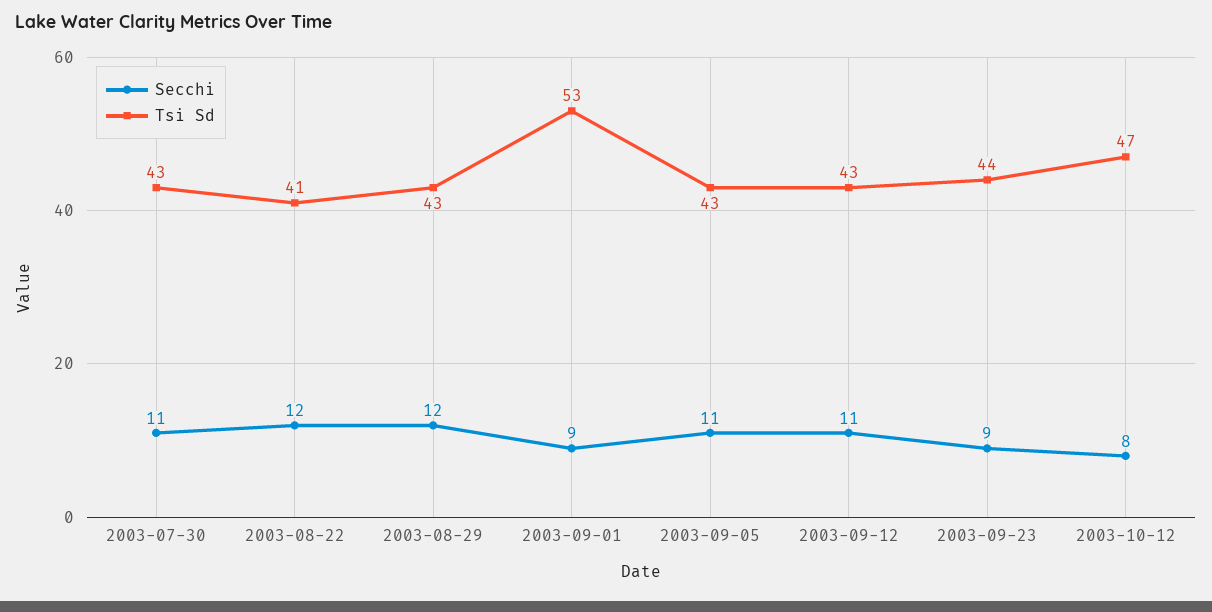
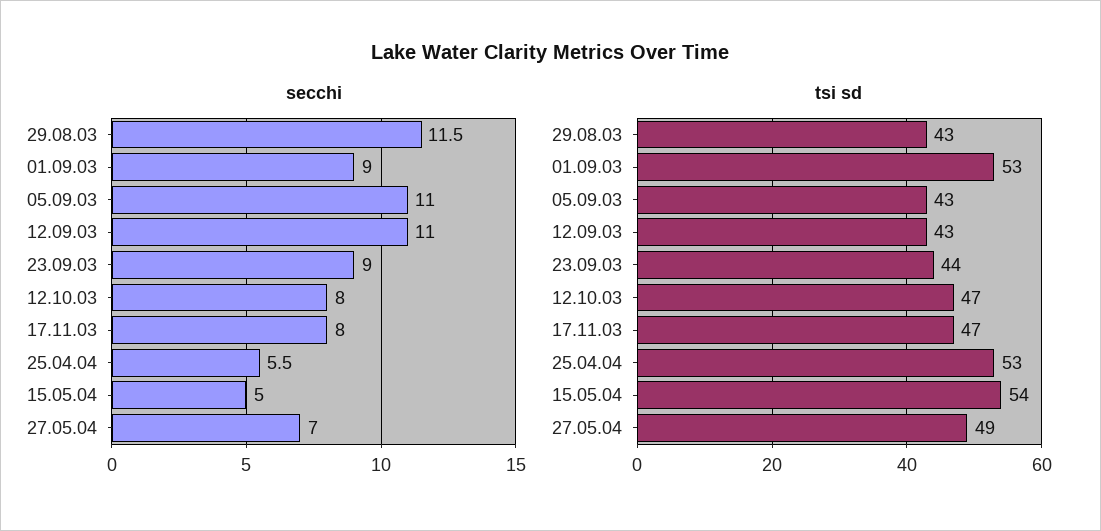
Secchi, 2003-07-30: 11 -> none
Tsi Sd, 2003-07-30: 43 -> none
Secchi, 2003-08-22: 12 -> none
Tsi Sd, 2003-08-22: 41 -> none
Secchi, 2003-08-29: 12 -> 11.5
Secchi, 17.11.03: none -> 8
Secchi, 25.04.04: none -> 5.5
Secchi, 15.05.04: none -> 5
Secchi, 27.05.04: none -> 7
Tsi Sd, 17.11.03: none -> 47
Tsi Sd, 25.04.04: none -> 53
Tsi Sd, 15.05.04: none -> 54
Tsi Sd, 27.05.04: none -> 49

